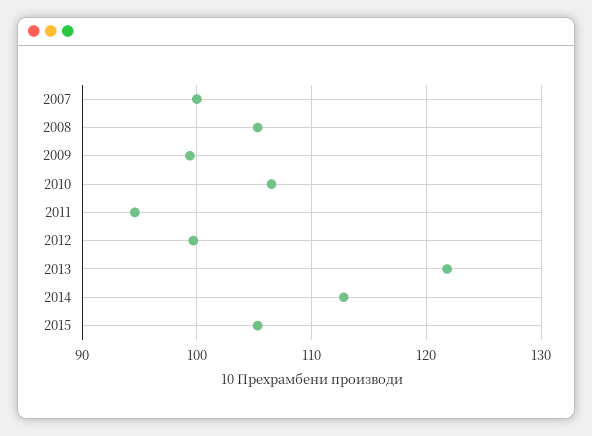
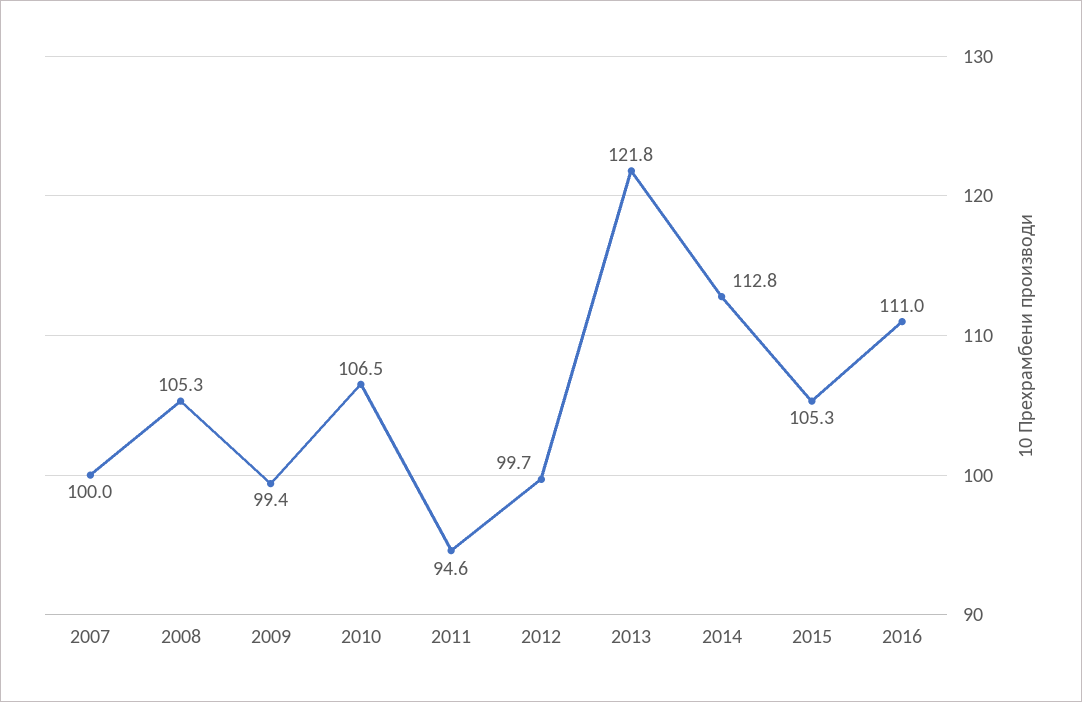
2016: none -> 111

